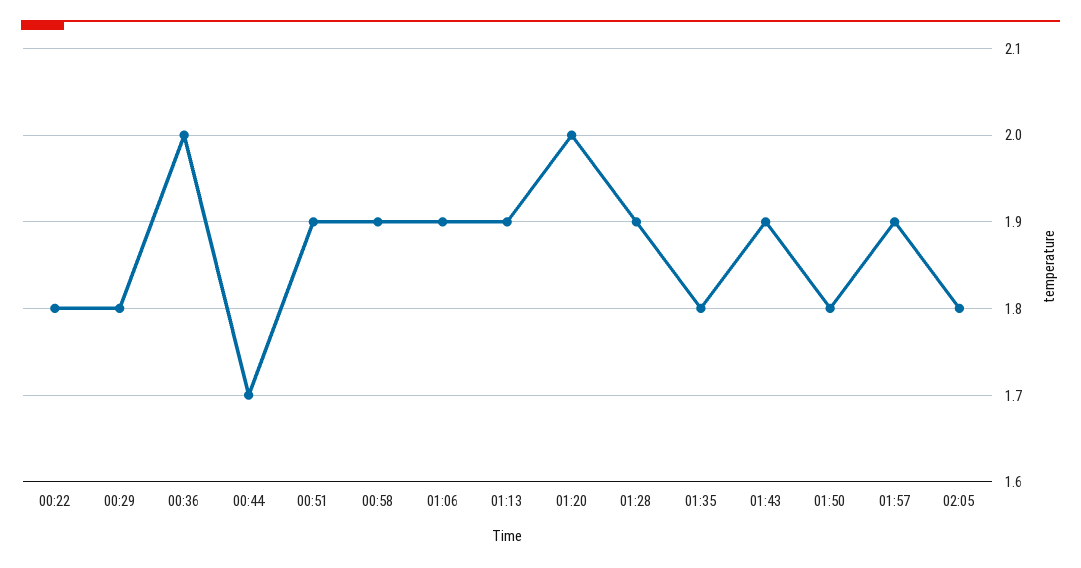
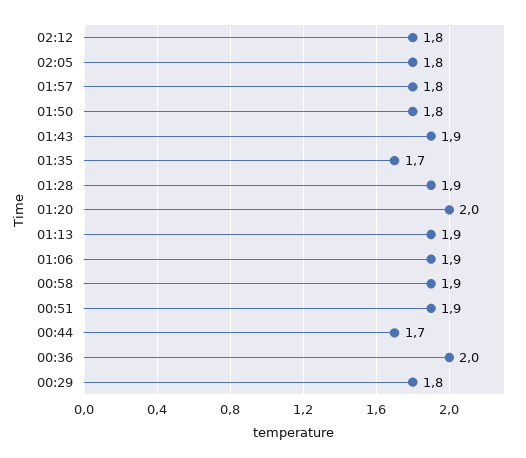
00:22: 1.8 -> none
01:35: 1.8 -> 1.7
01:57: 1.9 -> 1.8
02:12: none -> 1.8

